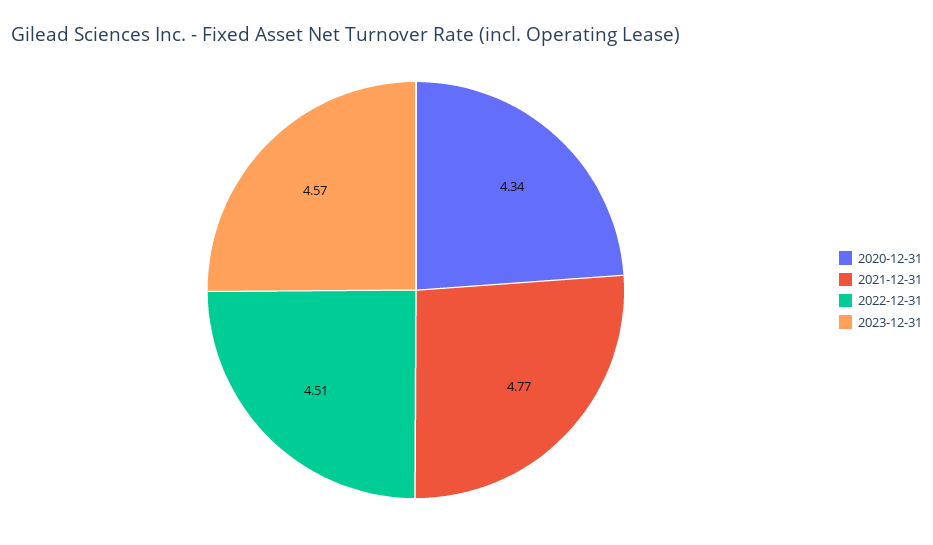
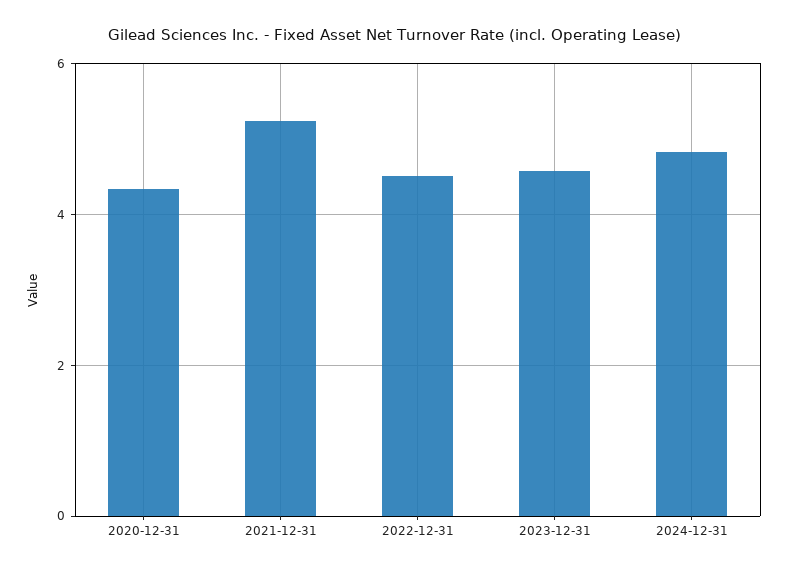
2021-12-31: 4.77 -> 5.2
2024-12-31: none -> 4.8

